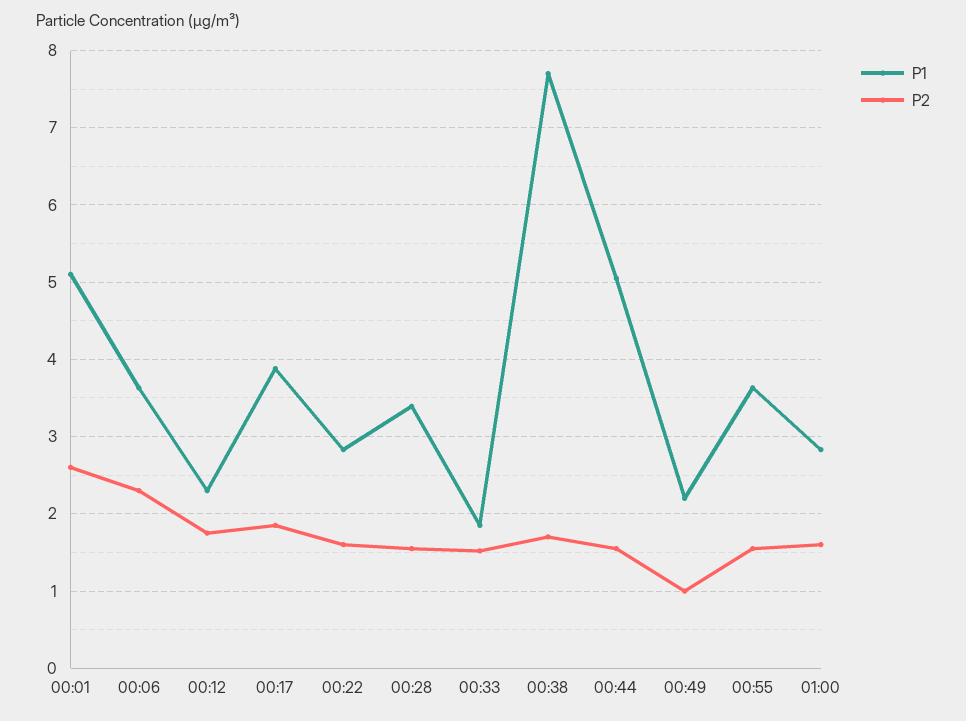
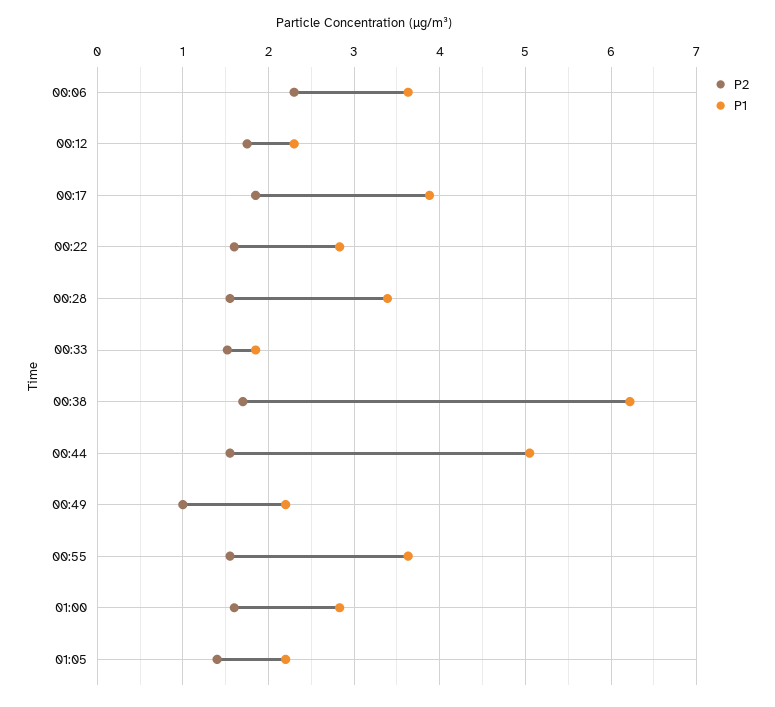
P1, 00:01: 5.1 -> none
P2, 00:01: 2.6 -> none
P1, 00:38: 7.7 -> 6.2
P2, 01:05: none -> 1.4
P1, 01:05: none -> 2.2

